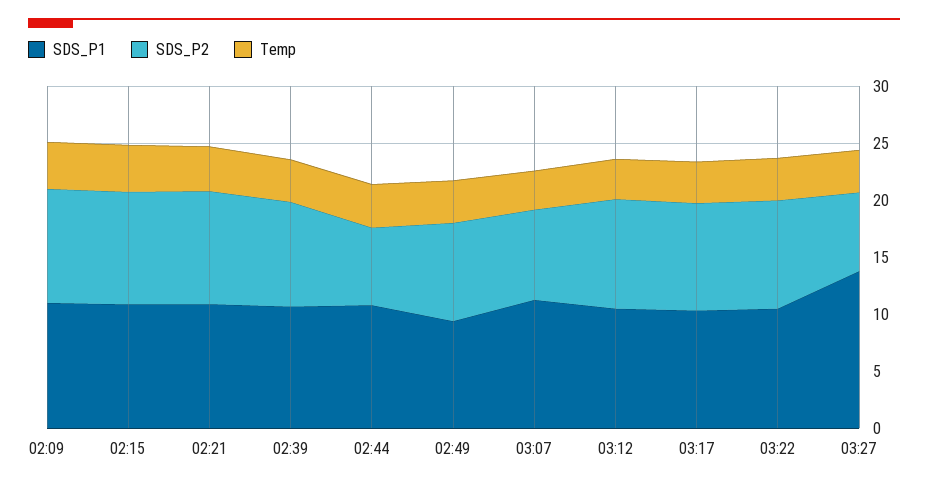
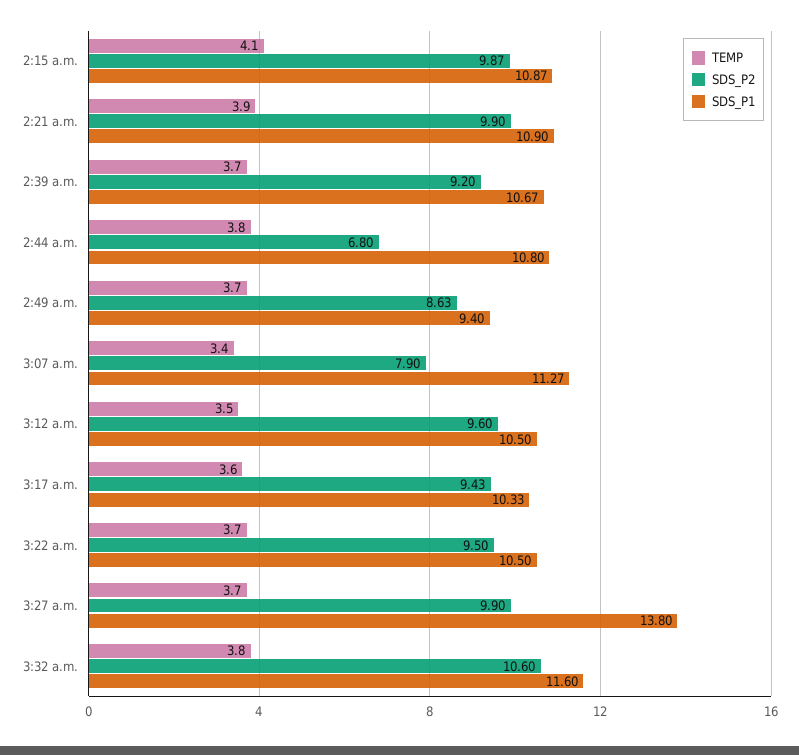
SDS_P1, 02:09: 11 -> none
SDS_P2, 02:09: 10 -> none
Temp, 02:09: 4 -> none
SDS_P2, 03:27: 7 -> 9.9
Temp, 3:32 a.m.: none -> 3.8
SDS_P2, 3:32 a.m.: none -> 10.6
SDS_P1, 3:32 a.m.: none -> 11.6

